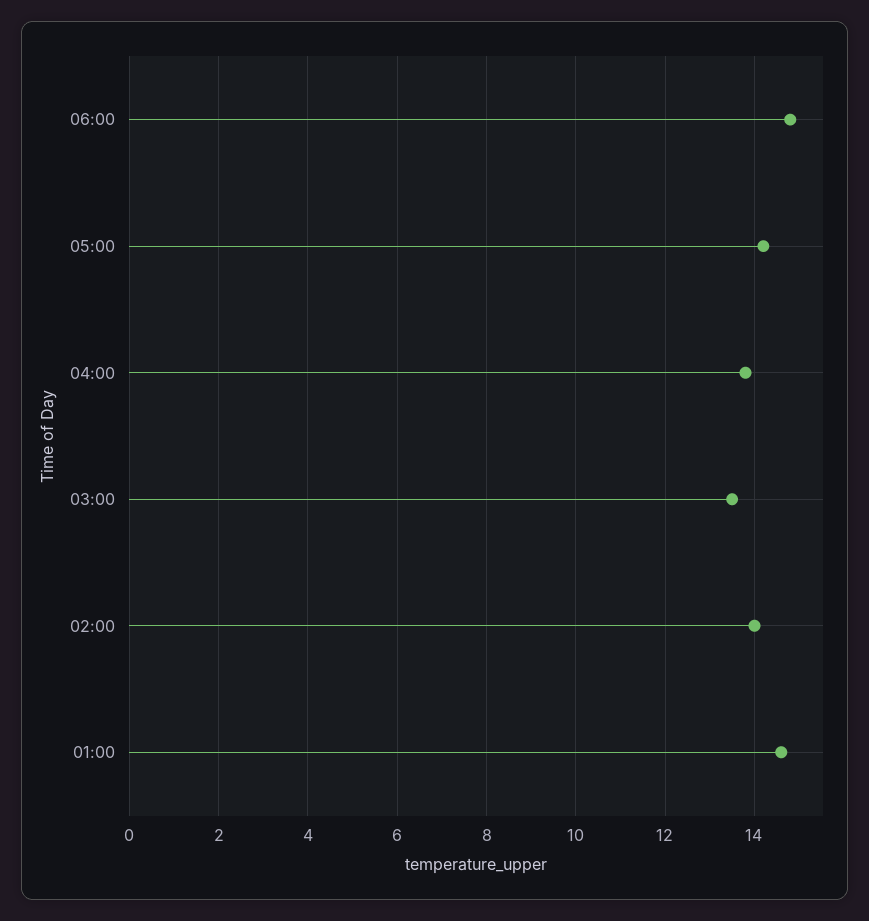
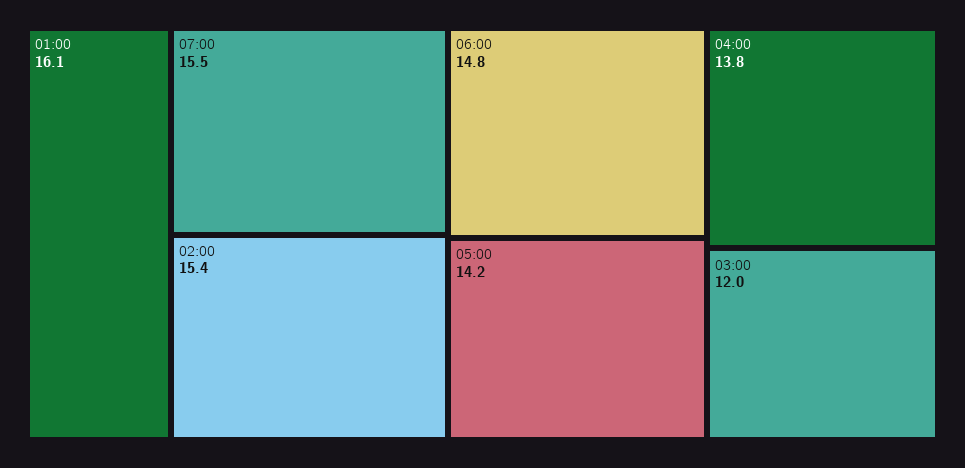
03:00: 13.5 -> 12
02:00: 14 -> 15.4
01:00: 14.5 -> 16.1
07:00: none -> 15.5

